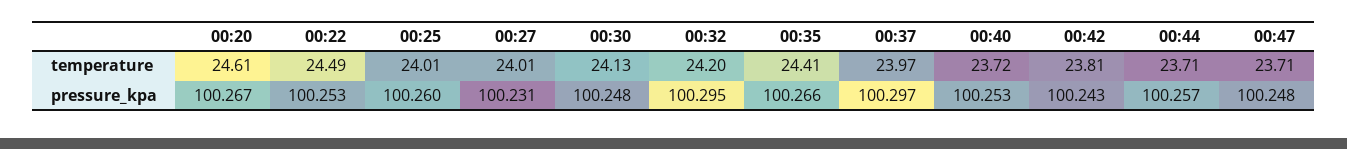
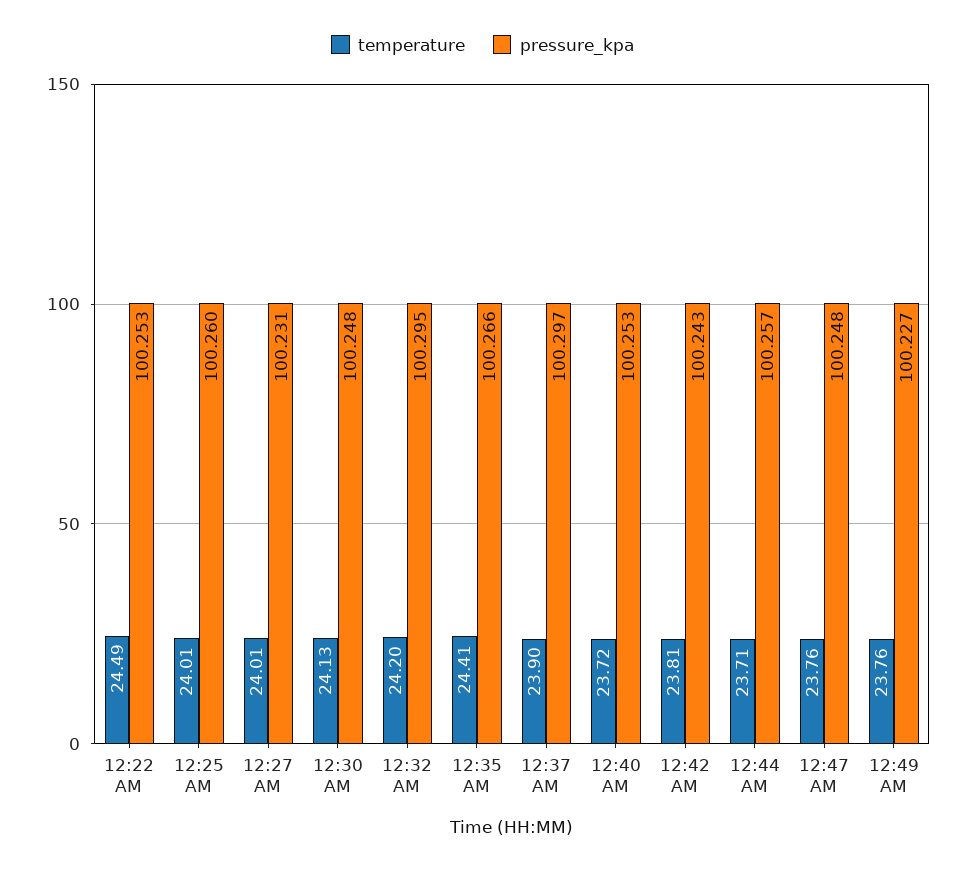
temperature, 00:20: 24.61 -> none
temperature, 00:37: 23.97 -> 23.9
temperature, 00:47: 23.71 -> 23.76
pressure_kpa, 00:20: 100.267 -> none
temperature, 12:49 AM: none -> 23.76
pressure_kpa, 12:49 AM: none -> 100.227

